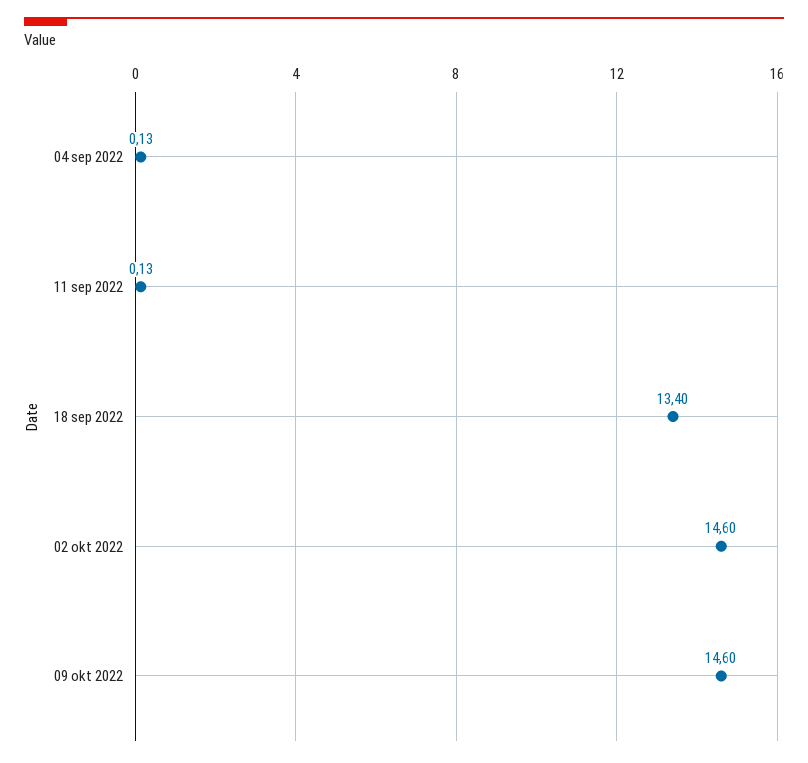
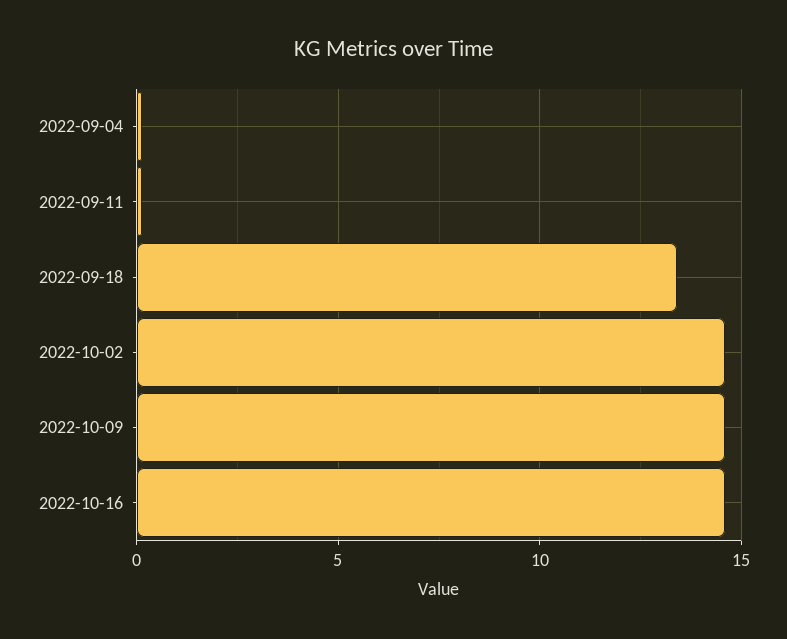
2022-10-16: none -> 14.5

